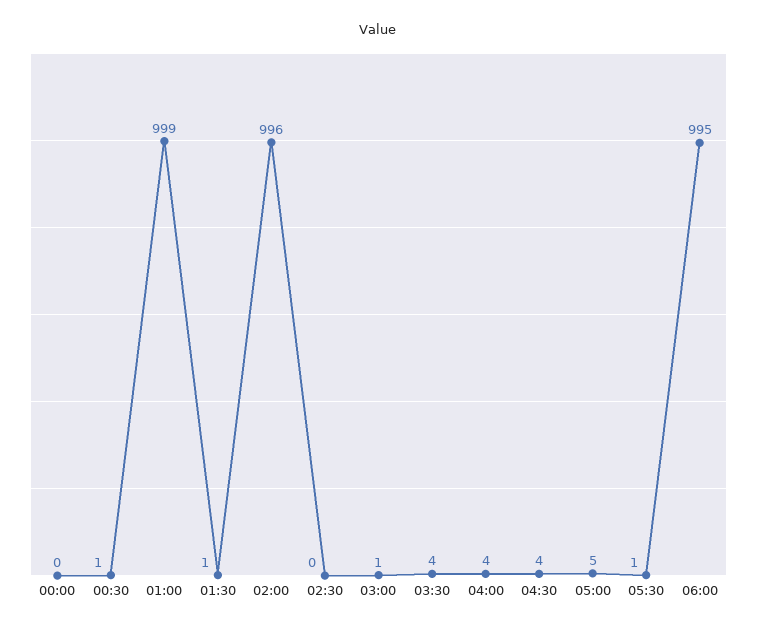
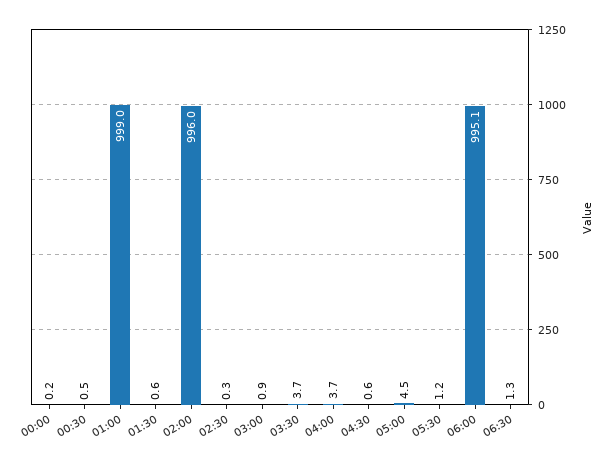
04:30: 4 -> 0.6
06:30: none -> 1.3

